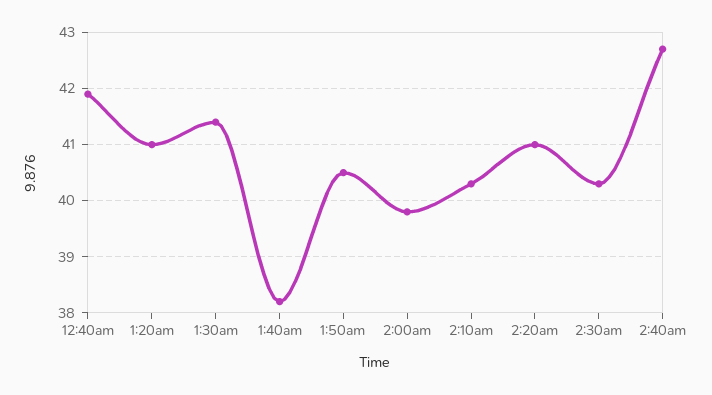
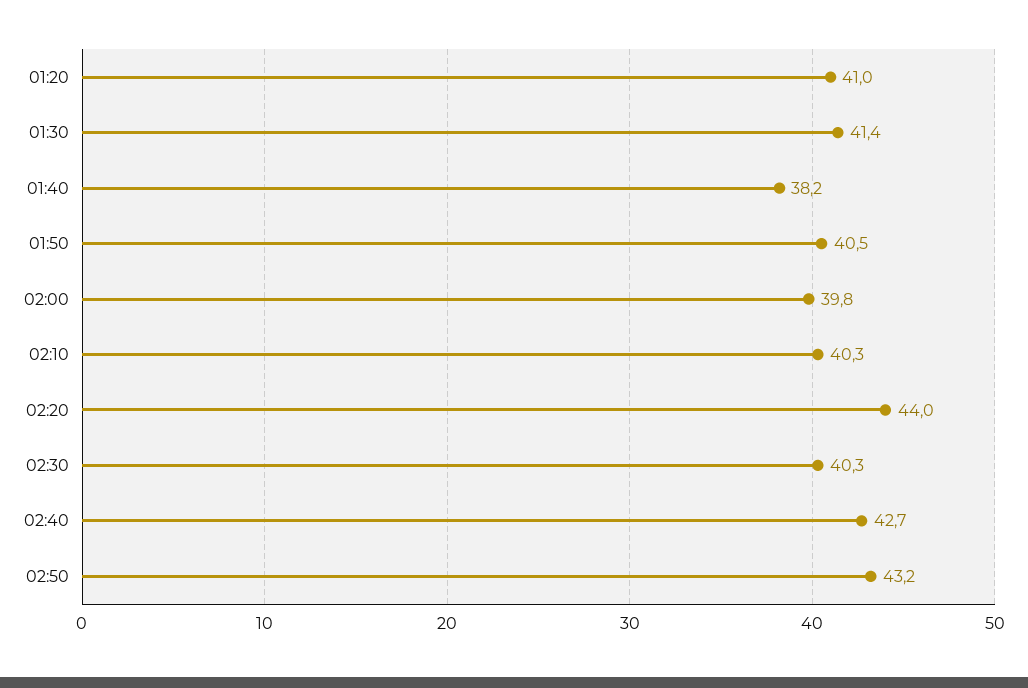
12:40am: 42 -> none
2:20am: 41 -> 44
02:50: none -> 43.2

